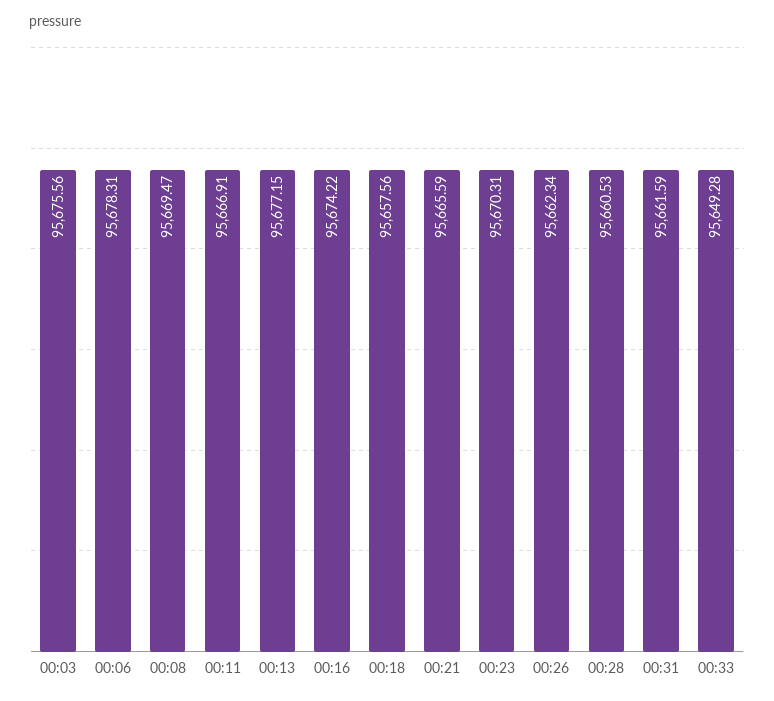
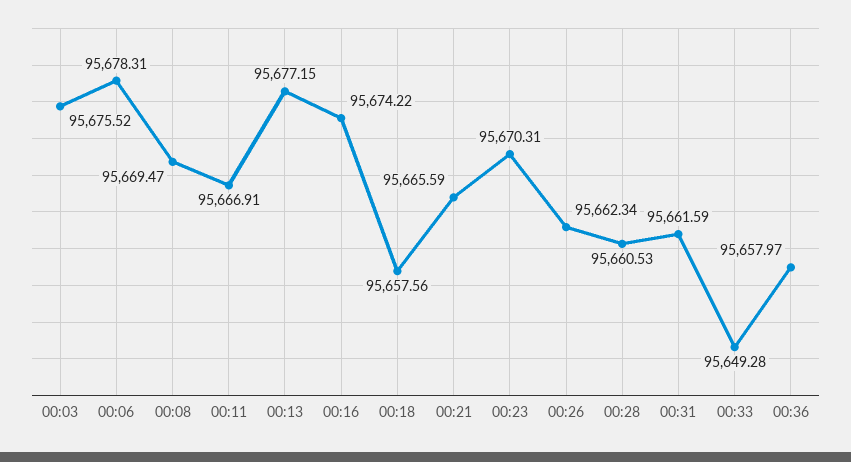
00:03: 95675.56 -> 95675.52
00:36: none -> 95657.97

